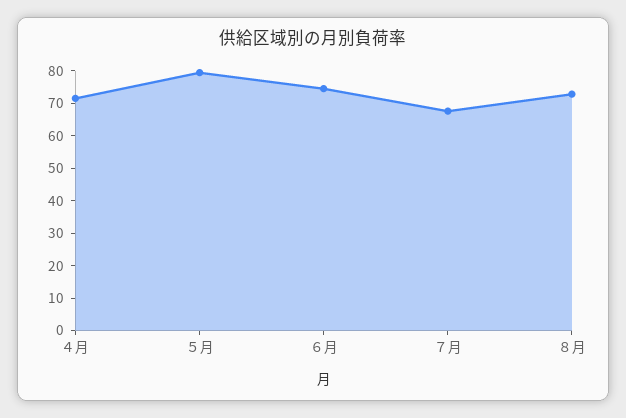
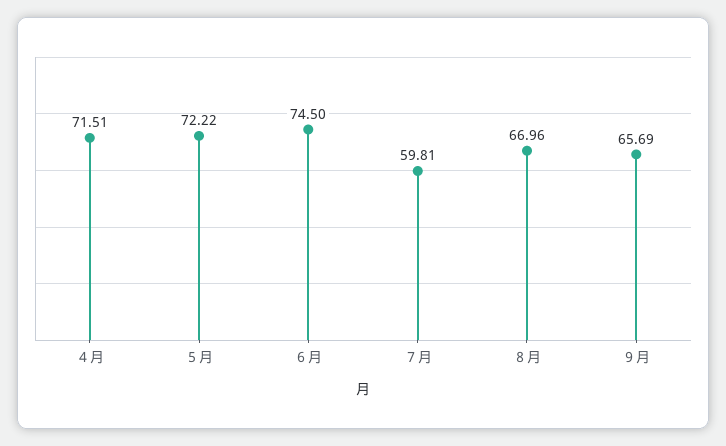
５月: 80 -> 72.22
７月: 67.5 -> 59.81
８月: 72.5 -> 66.96
９月: none -> 65.69

